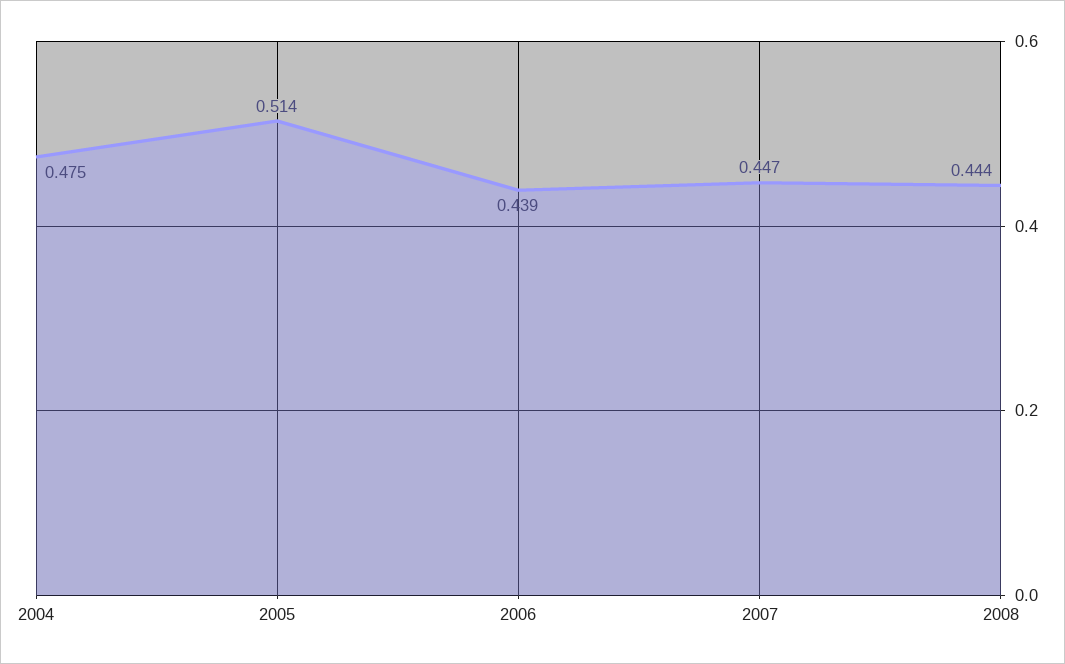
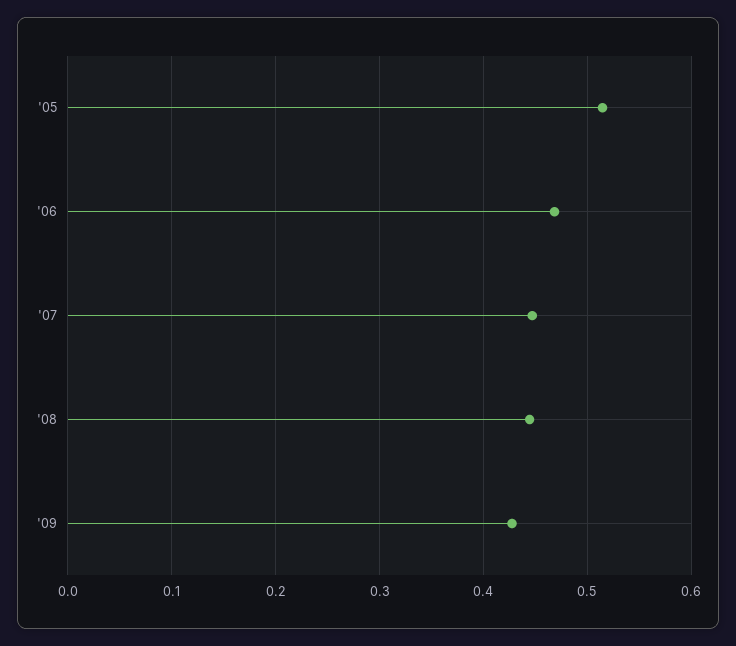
2004: 0.475 -> none
2006: 0.439 -> 0.47
'09: none -> 0.43

